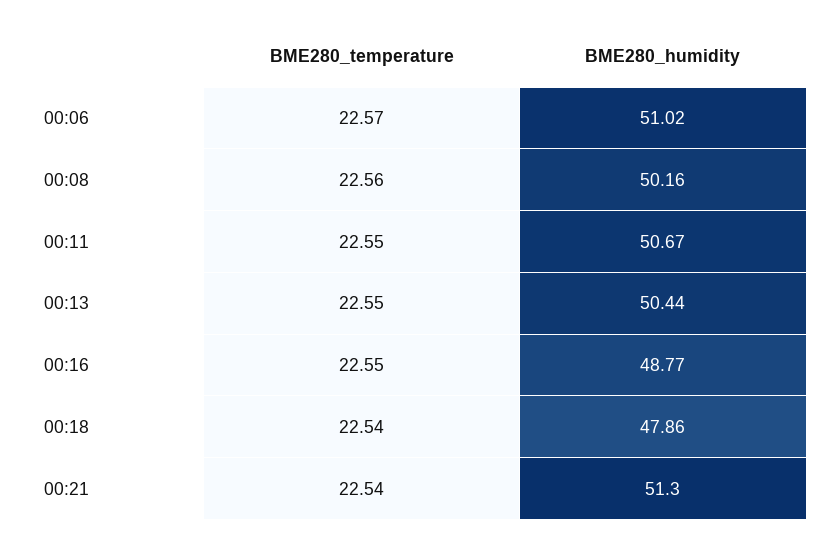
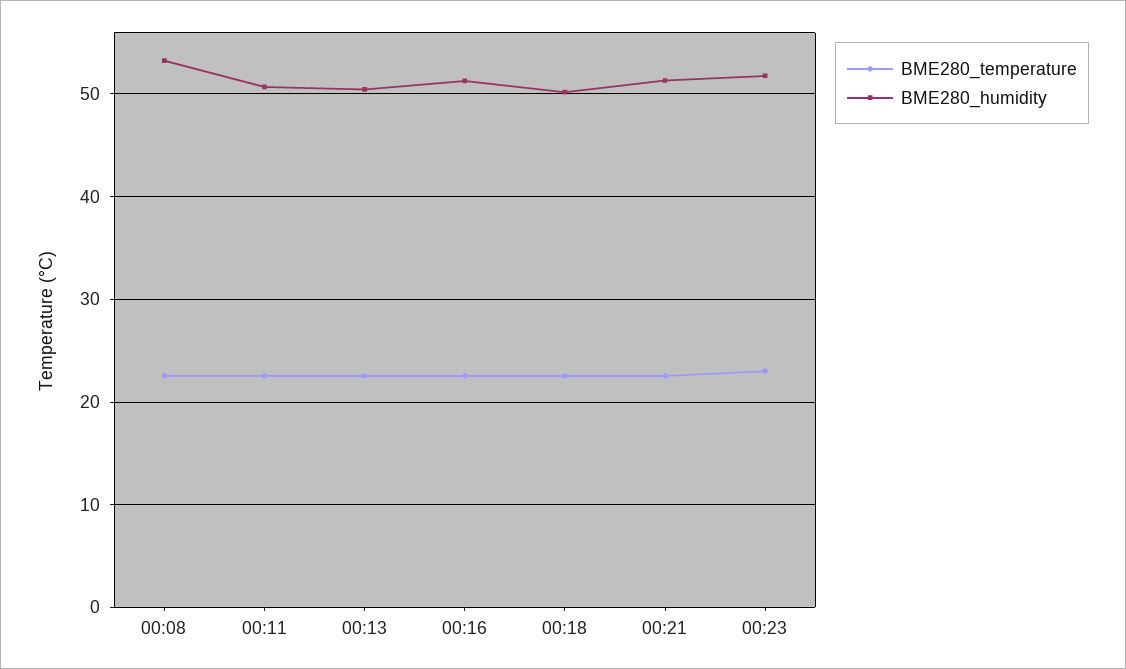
BME280_temperature, 00:06: 22.57 -> none
BME280_humidity, 00:06: 51.02 -> none
BME280_humidity, 00:08: 50.16 -> 53
BME280_humidity, 00:16: 48.77 -> 51
BME280_humidity, 00:18: 47.86 -> 50
BME280_temperature, 00:23: none -> 23
BME280_humidity, 00:23: none -> 52

